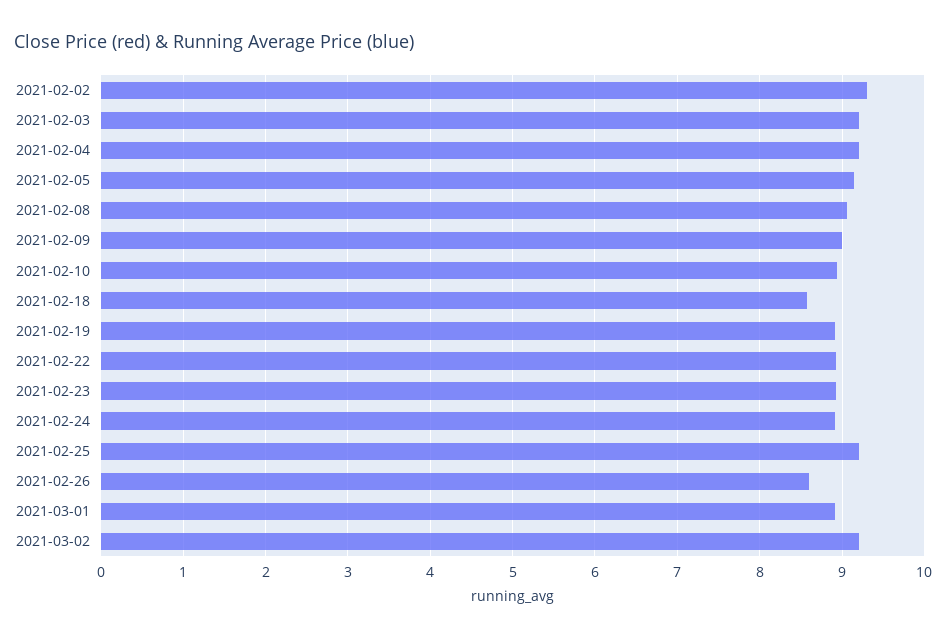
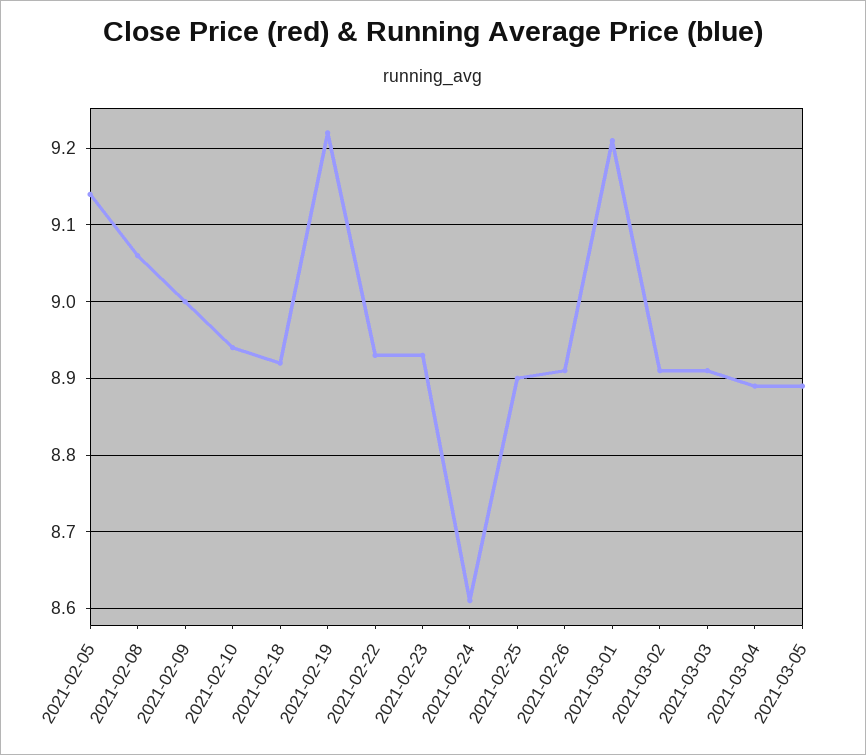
2021-02-02: 9.3 -> none
2021-02-03: 9.2 -> none
2021-02-04: 9.2 -> none
2021-02-18: 8.6 -> 8.92
2021-02-19: 8.9 -> 9.22
2021-02-24: 8.9 -> 8.61
2021-02-25: 9.2 -> 8.9
2021-02-26: 8.6 -> 8.91
2021-03-01: 8.9 -> 9.21
2021-03-02: 9.2 -> 8.91
2021-03-03: none -> 8.91
2021-03-04: none -> 8.89
2021-03-05: none -> 8.89

